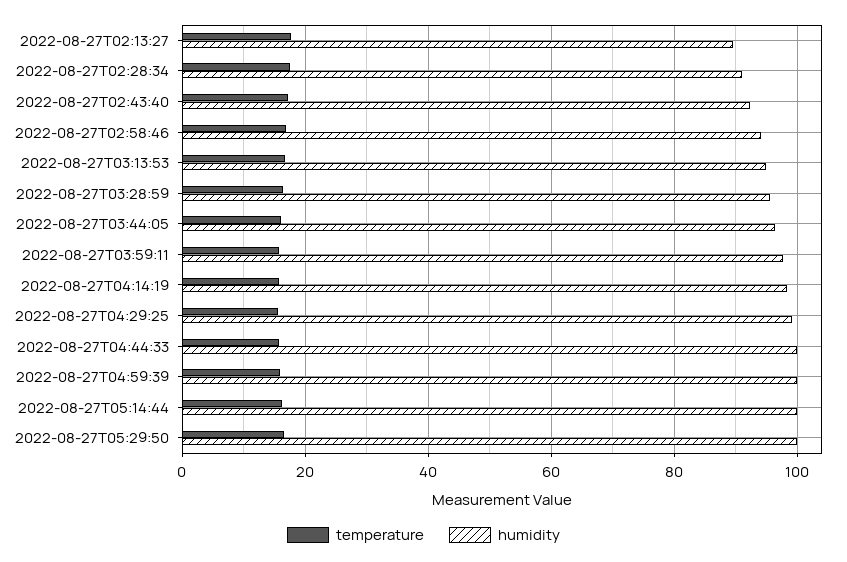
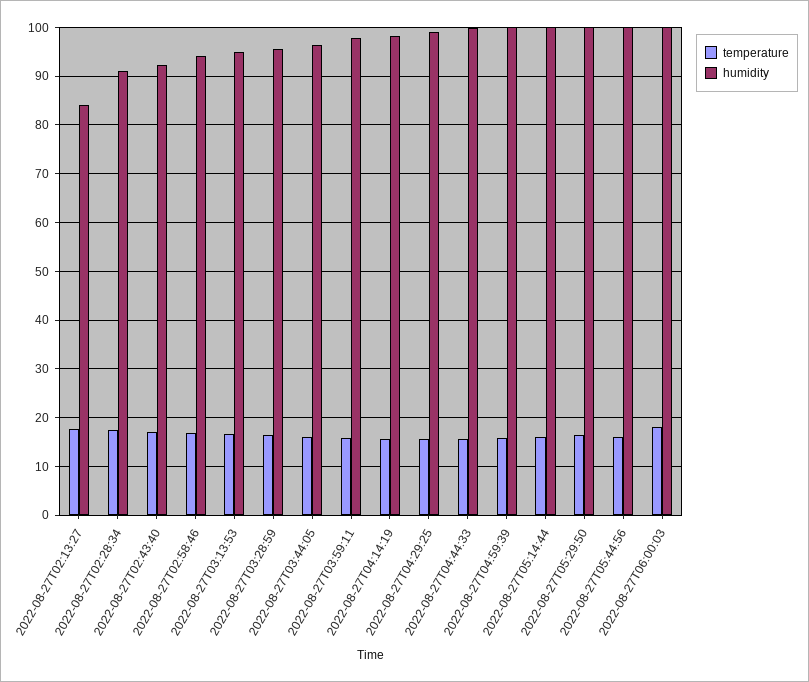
humidity, 2022-08-27T02:13:27: 90 -> 84
temperature, 2022-08-27T05:44:56: none -> 16
humidity, 2022-08-27T05:44:56: none -> 100
temperature, 2022-08-27T06:00:03: none -> 18
humidity, 2022-08-27T06:00:03: none -> 100

